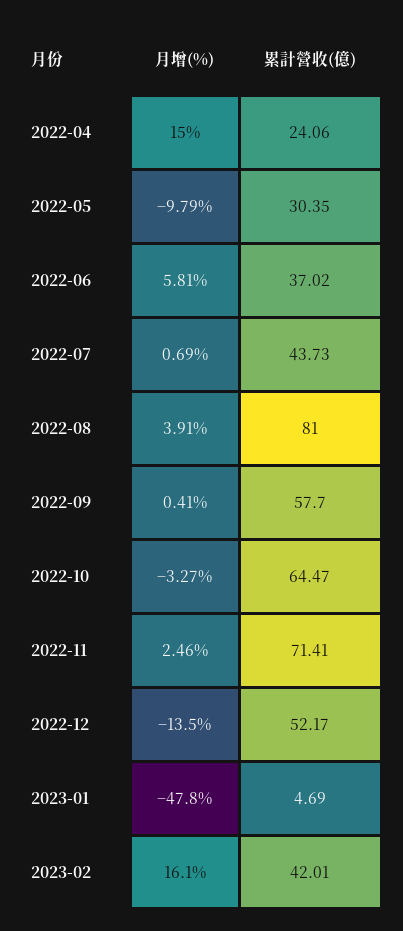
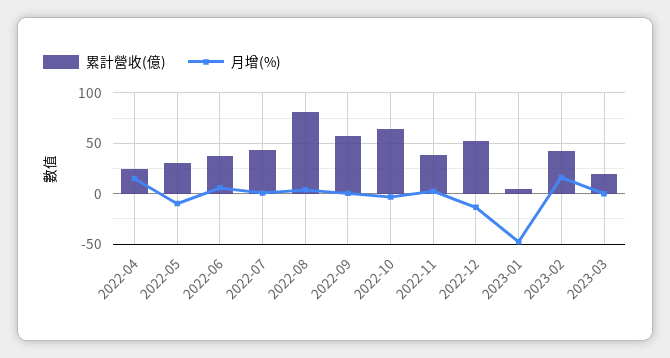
累計營收(億), 2022-11: 71.41 -> 40
累計營收(億), 2023-03: none -> 20
月增(%), 2023-03: none -> 0

